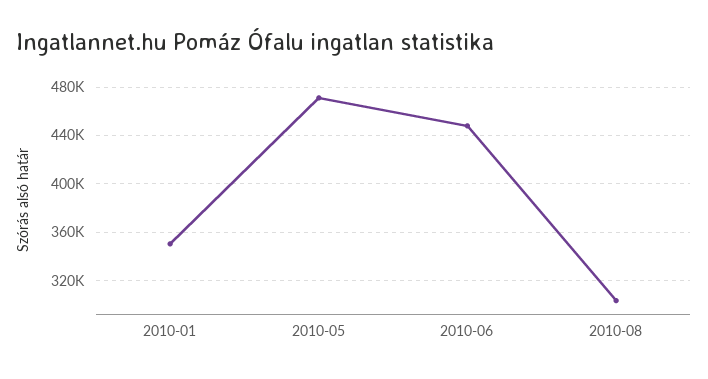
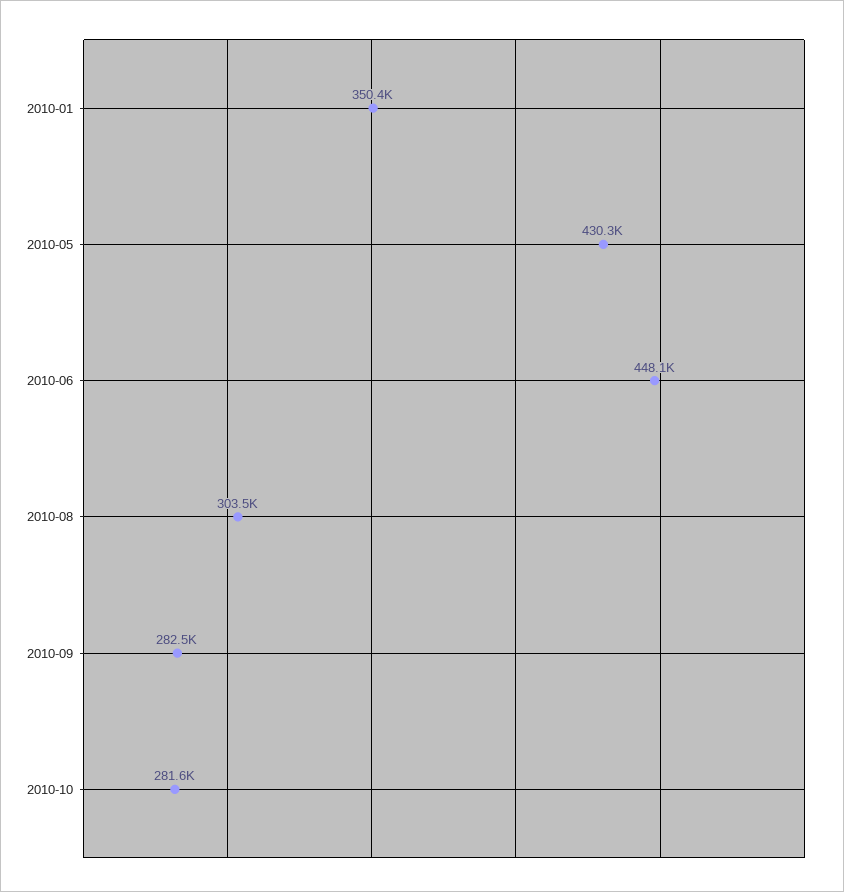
2010-05: 470000 -> 430300
2010-09: none -> 282500
2010-10: none -> 281600

